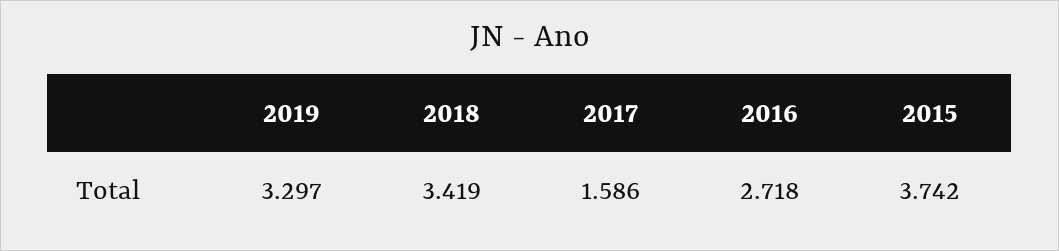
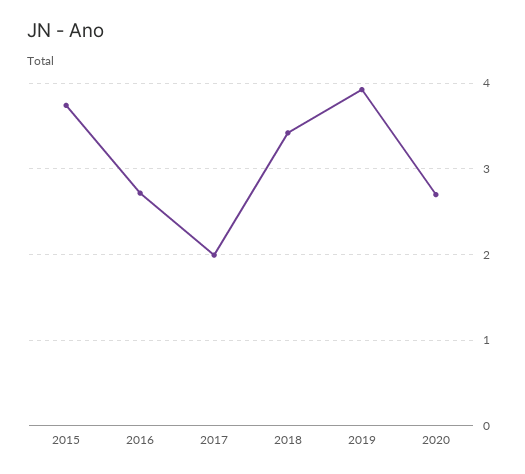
2019: 3.297 -> 3.9
2017: 1.586 -> 2
2020: none -> 2.7

